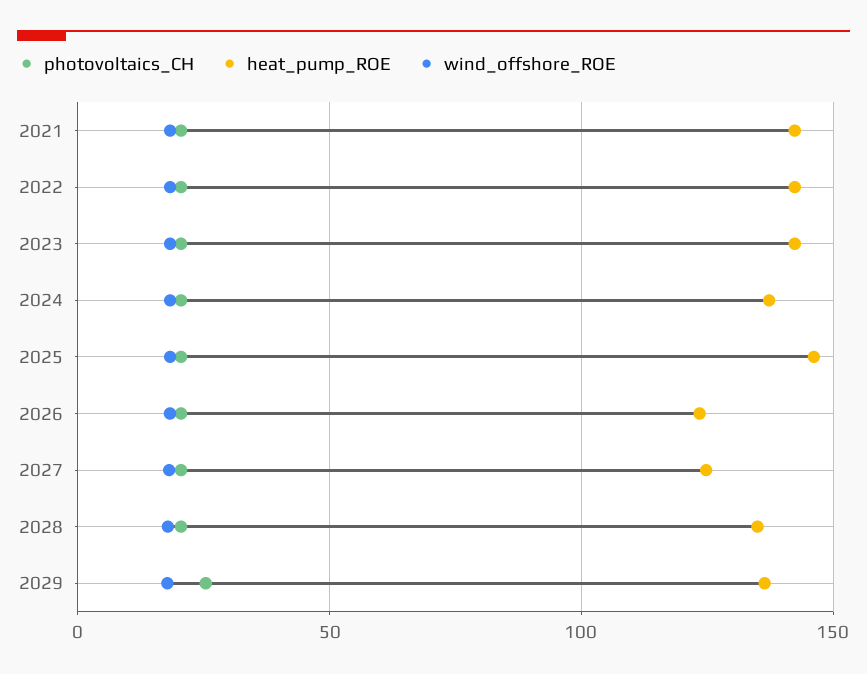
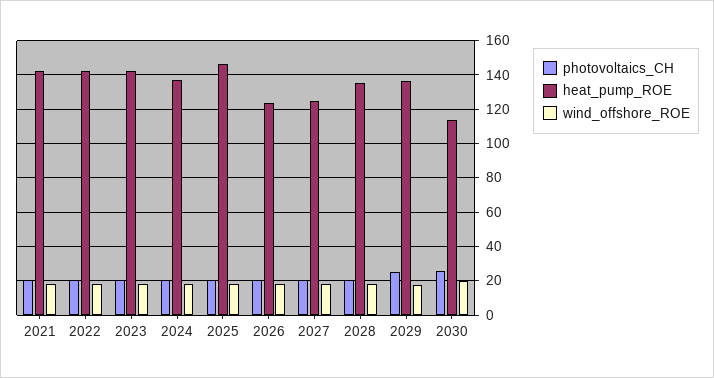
photovoltaics_CH, 2030: none -> 25
heat_pump_ROE, 2030: none -> 115
wind_offshore_ROE, 2030: none -> 20

